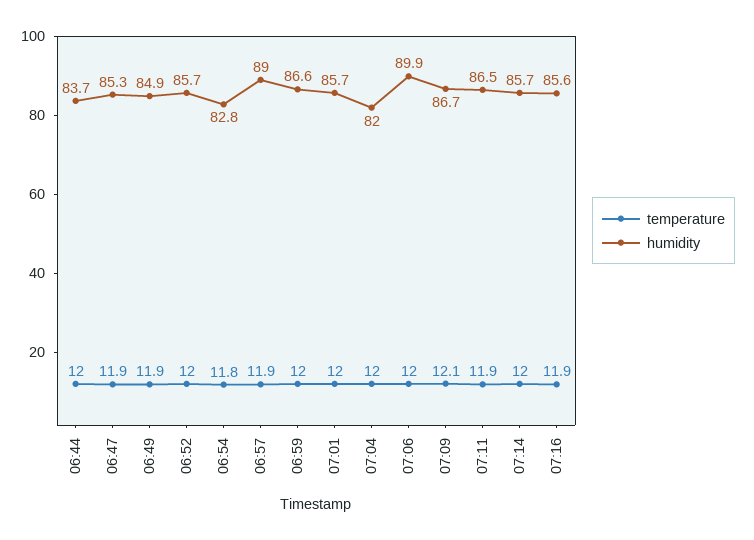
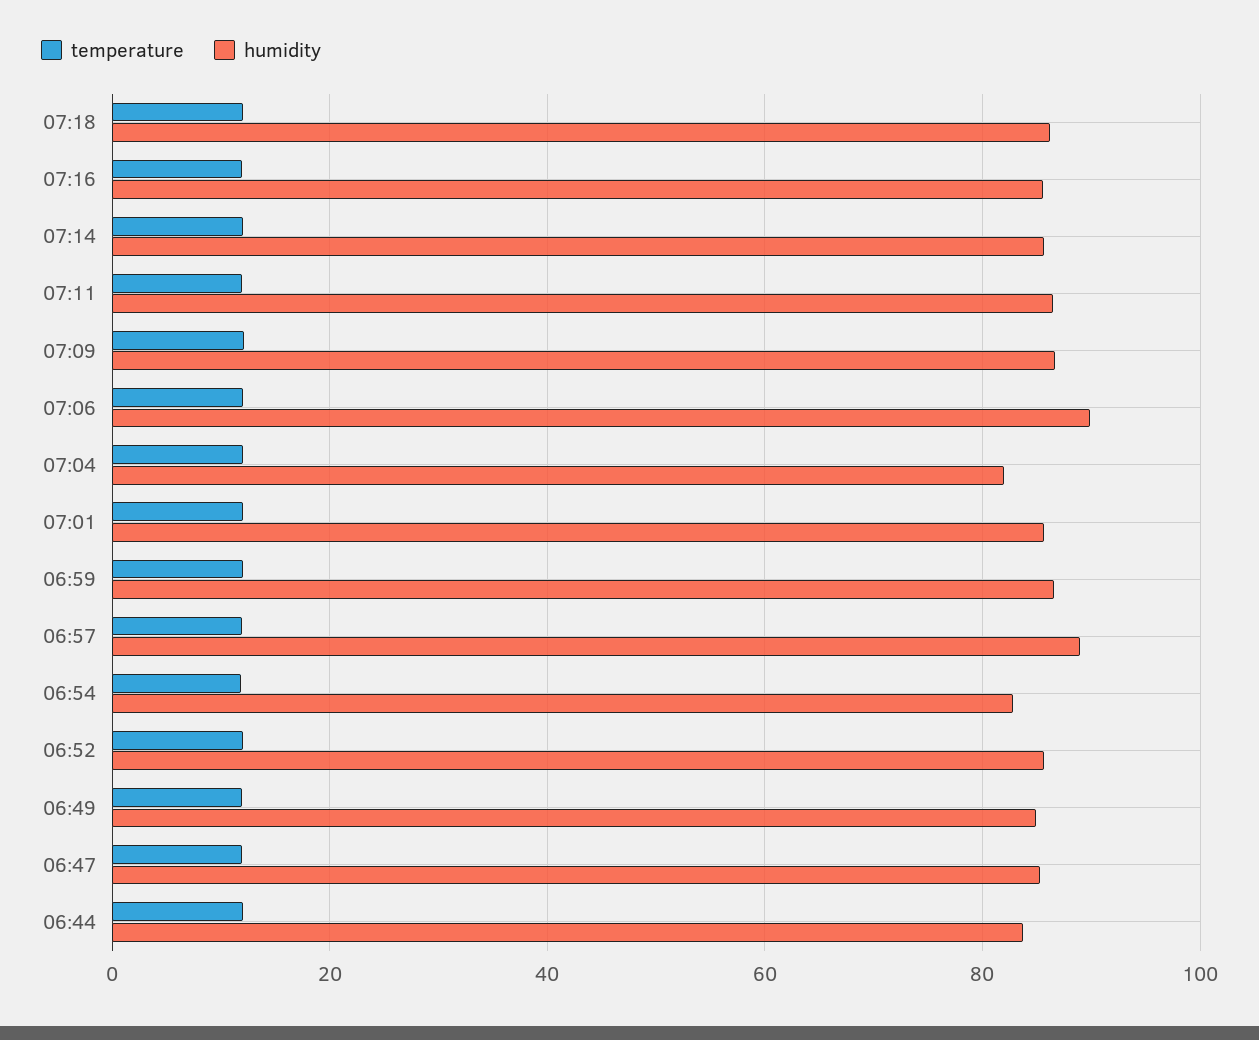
temperature, 07:18: none -> 12
humidity, 07:18: none -> 86

